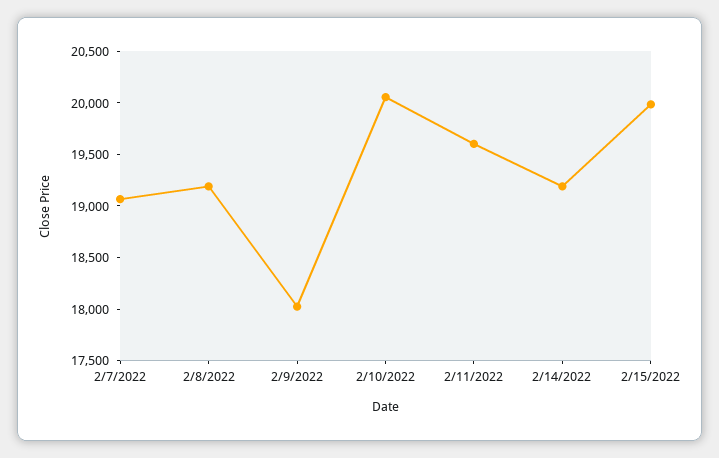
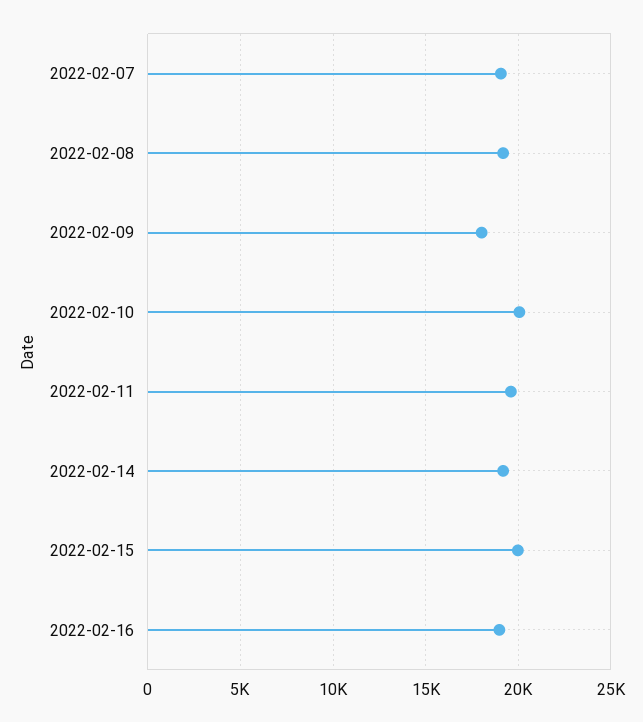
2022-02-16: none -> 19000

